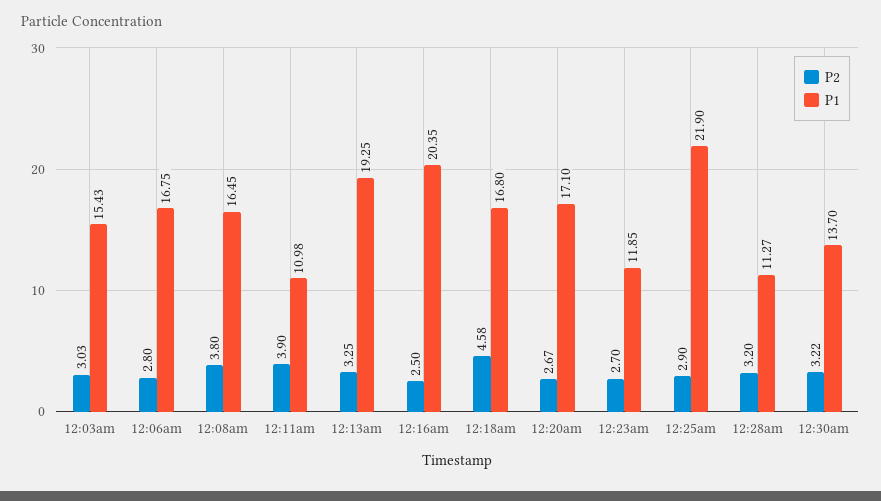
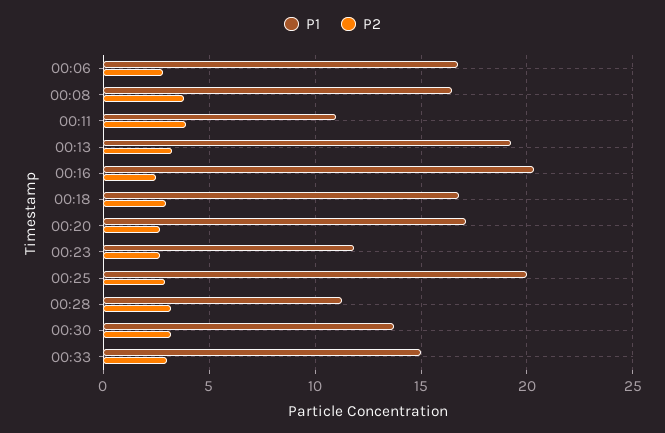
P2, 12:03am: 3.03 -> none
P1, 12:03am: 15.43 -> none
P2, 12:18am: 4.58 -> 3
P1, 12:25am: 21.9 -> 20
P1, 00:33: none -> 15
P2, 00:33: none -> 3

